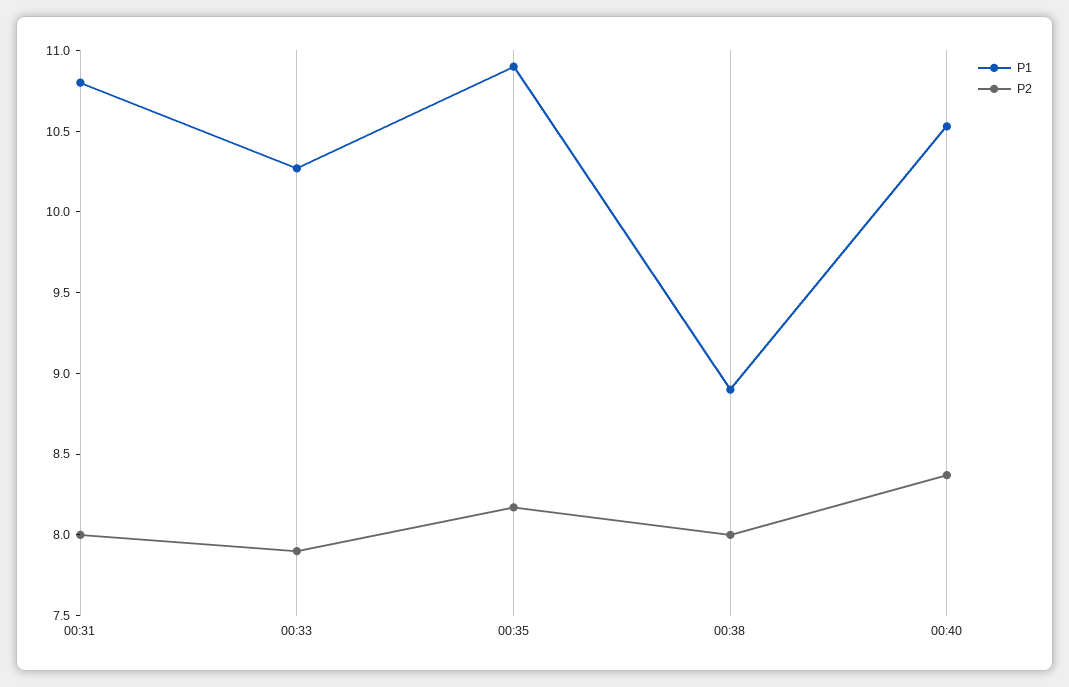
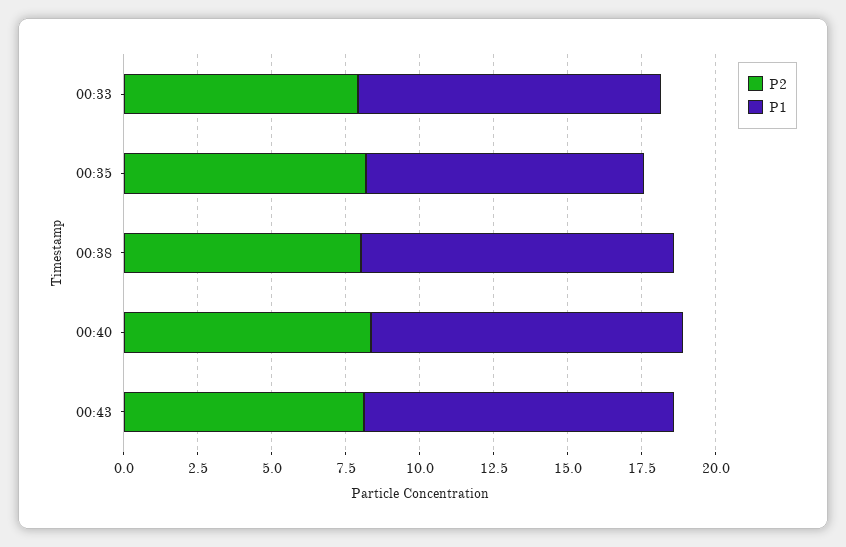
P1, 00:31: 10.8 -> none
P2, 00:31: 8 -> none
P1, 00:35: 10.9 -> 9.5
P1, 00:38: 8.9 -> 10.5
P2, 00:43: none -> 8
P1, 00:43: none -> 10.5

